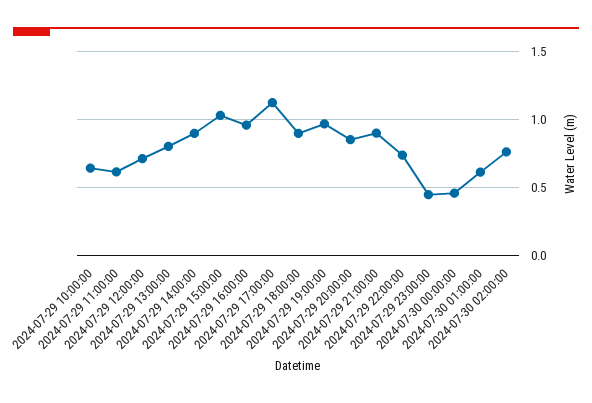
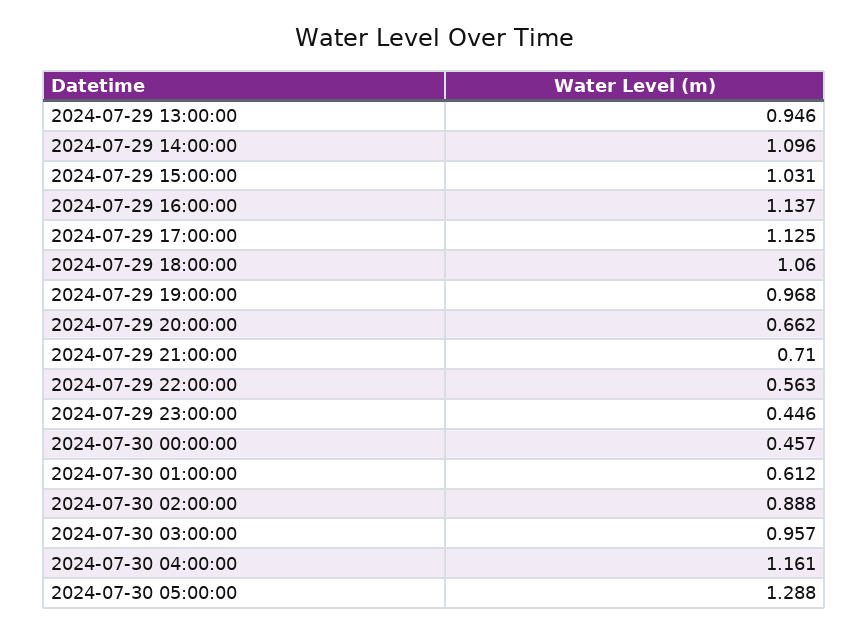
2024-07-29 10:00:00: 0.65 -> none
2024-07-29 11:00:00: 0.6 -> none
2024-07-29 12:00:00: 0.7 -> none
2024-07-29 13:00:00: 0.8 -> 0.946
2024-07-29 14:00:00: 0.9 -> 1.096
2024-07-29 16:00:00: 0.95 -> 1.137
2024-07-29 18:00:00: 0.9 -> 1.06
2024-07-29 20:00:00: 0.85 -> 0.662
2024-07-29 21:00:00: 0.9 -> 0.71
2024-07-29 22:00:00: 0.75 -> 0.563
2024-07-30 02:00:00: 0.75 -> 0.888
2024-07-30 03:00:00: none -> 0.957
2024-07-30 04:00:00: none -> 1.161
2024-07-30 05:00:00: none -> 1.288

